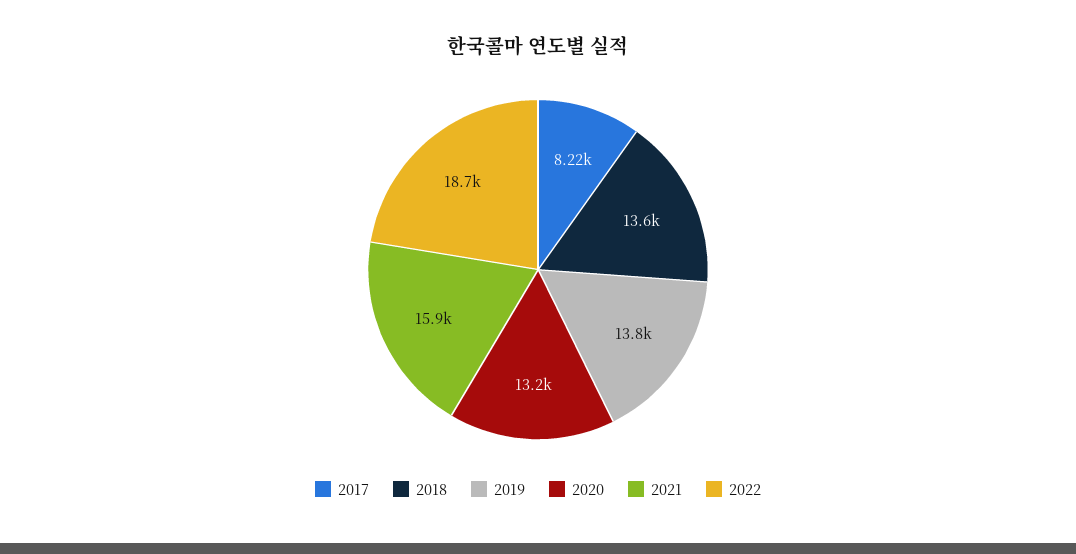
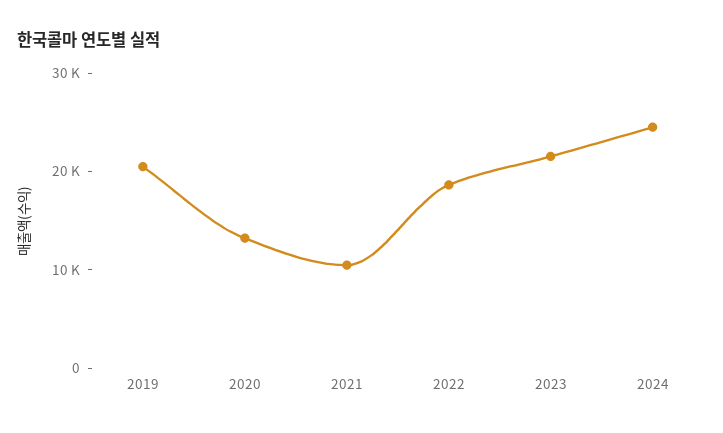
2017: 8220 -> none
2018: 13600 -> none
2019: 13800 -> 20000
2021: 15900 -> 10000
2023: none -> 22000
2024: none -> 24000

